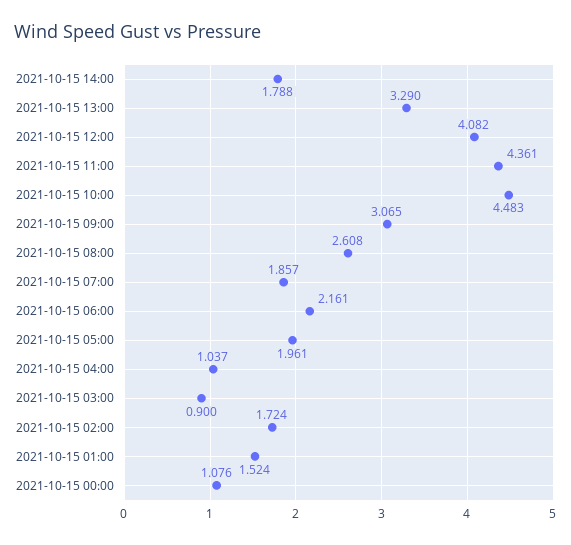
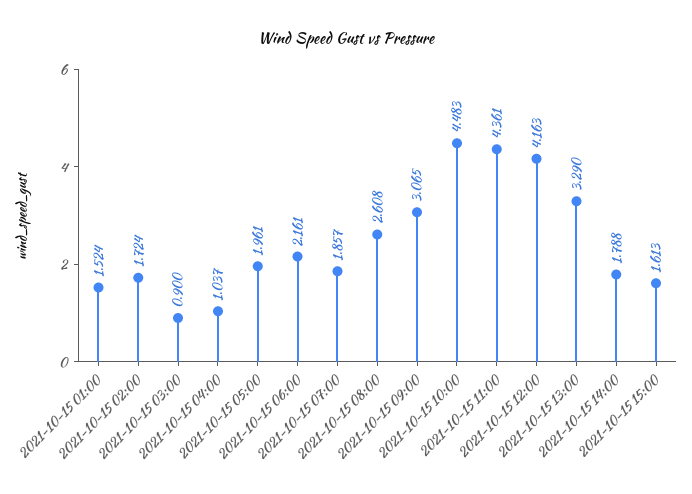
2021-10-15 12:00: 4.082 -> 4.163
2021-10-15 00:00: 1.076 -> none
2021-10-15 15:00: none -> 1.613

